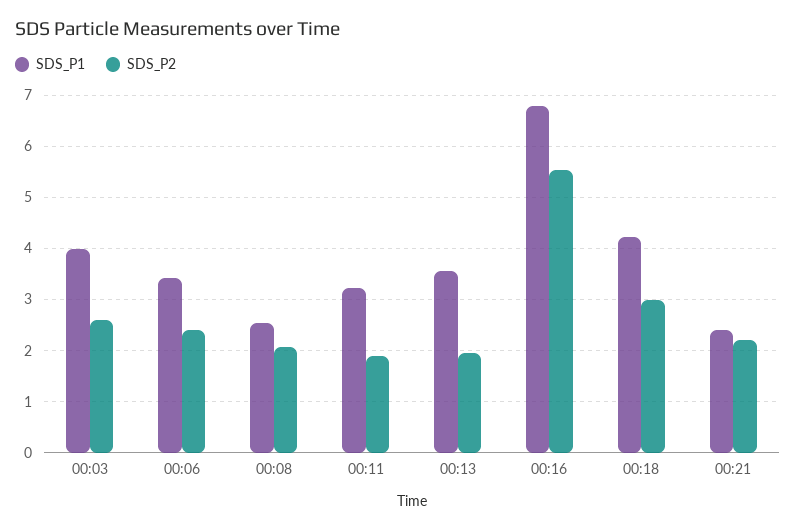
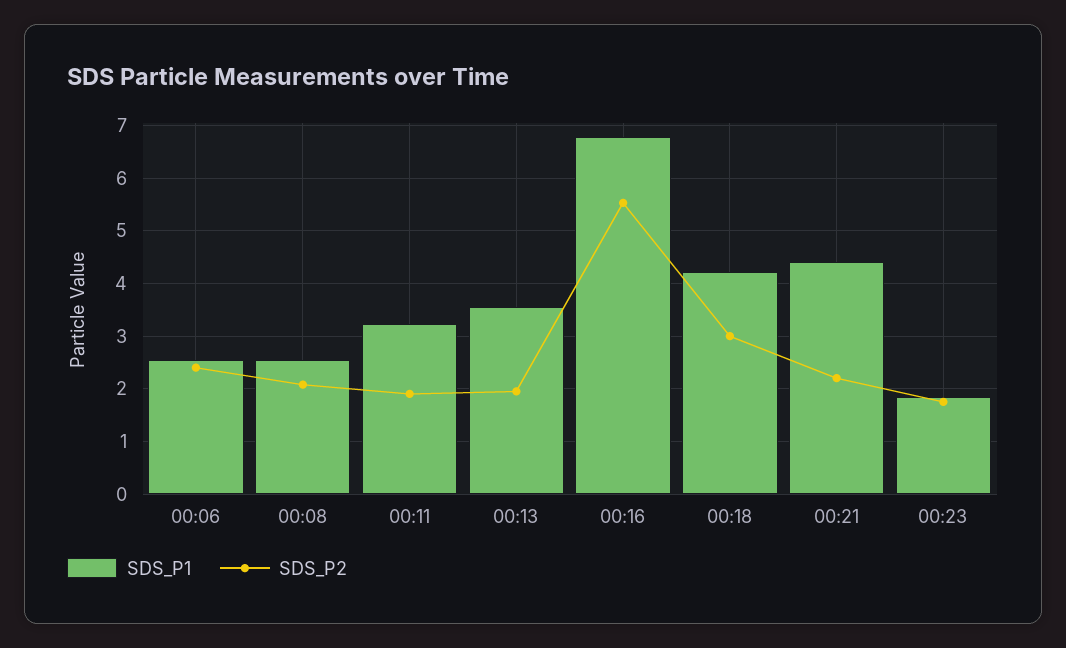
SDS_P1, 00:03: 4 -> none
SDS_P2, 00:03: 2.6 -> none
SDS_P1, 00:06: 3.4 -> 2.6
SDS_P1, 00:21: 2.4 -> 4.4
SDS_P1, 00:23: none -> 1.8
SDS_P2, 00:23: none -> 1.8

